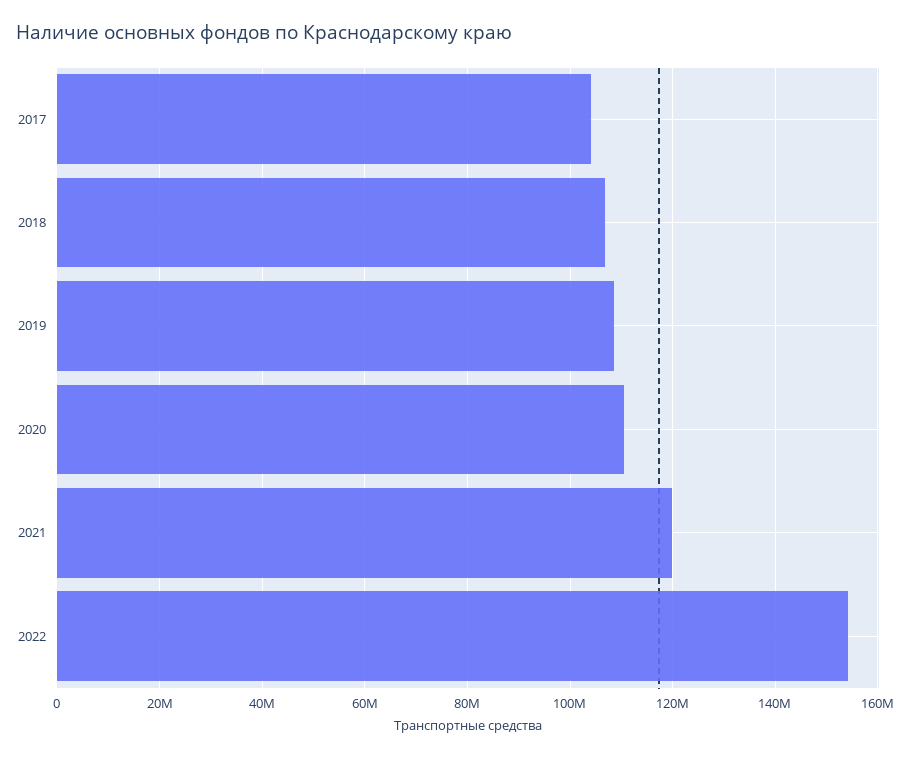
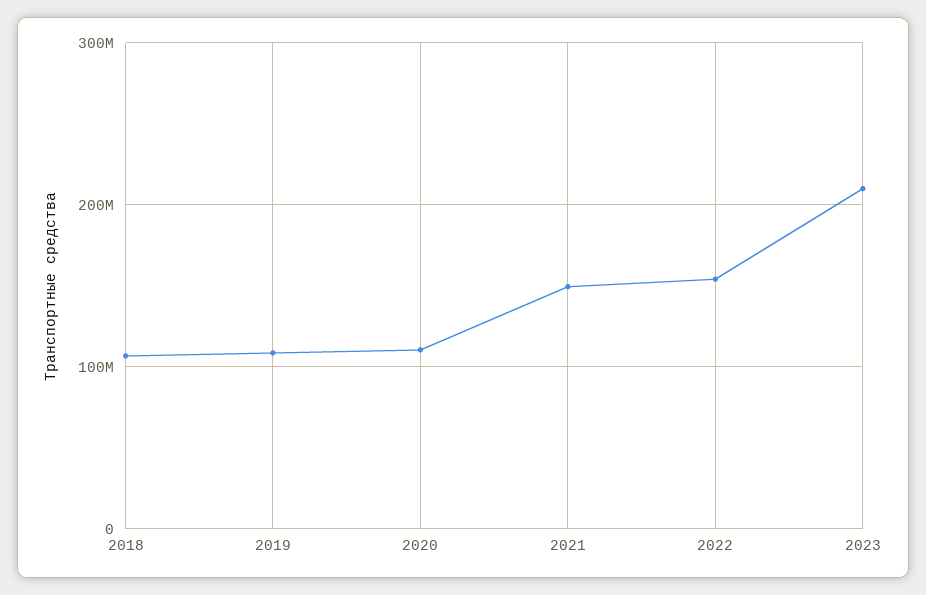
2017: 104000000 -> none
2021: 120000000 -> 150000000
2023: none -> 210000000

